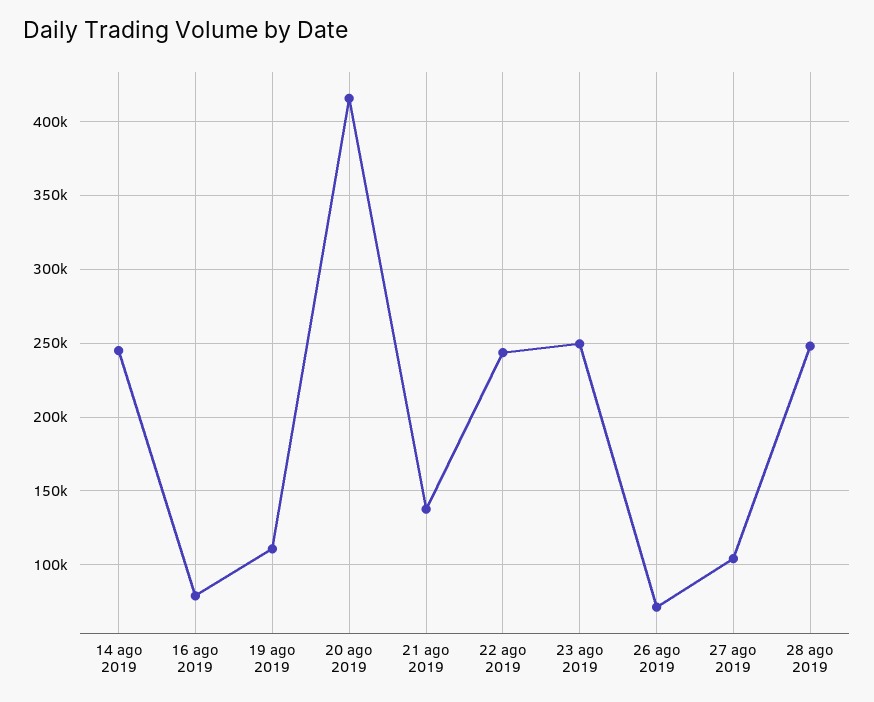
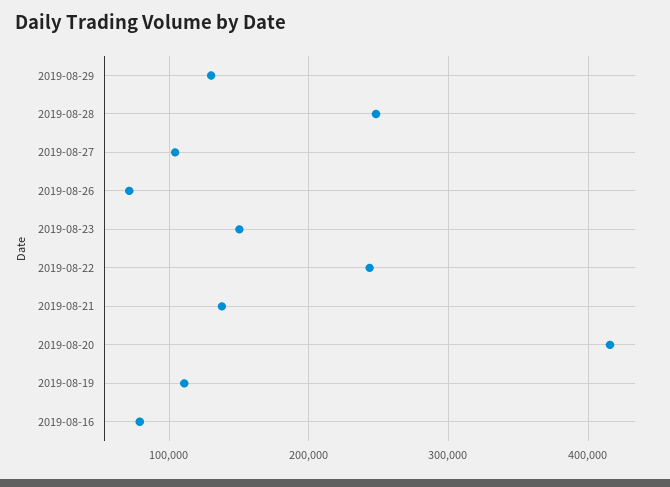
14 ago 2019: 245000 -> none
23 ago 2019: 250000 -> 150000
2019-08-29: none -> 130000

